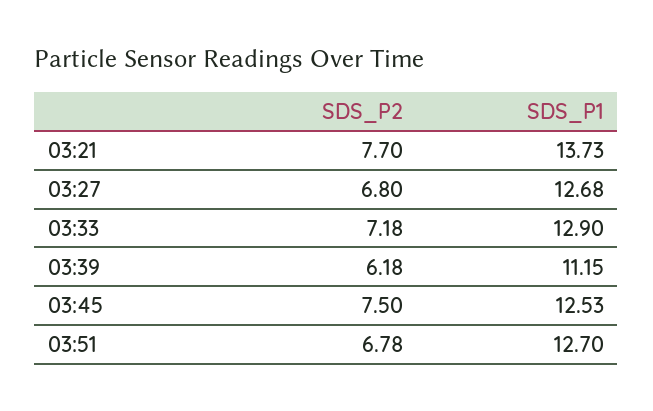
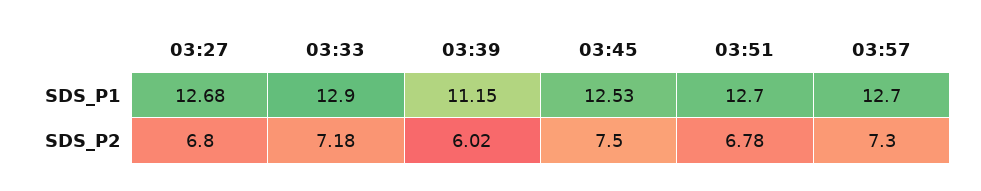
SDS_P2, 03:21: 7.7 -> none
SDS_P1, 03:21: 13.73 -> none
SDS_P2, 03:39: 6.18 -> 6.02
SDS_P1, 03:57: none -> 12.7
SDS_P2, 03:57: none -> 7.3

